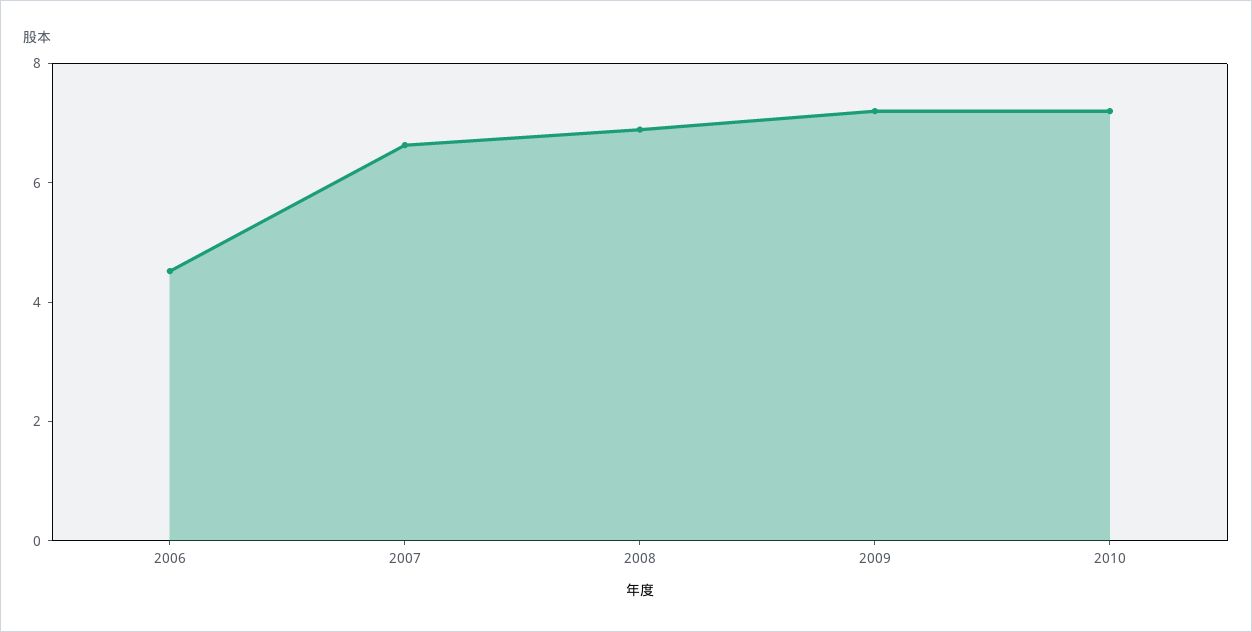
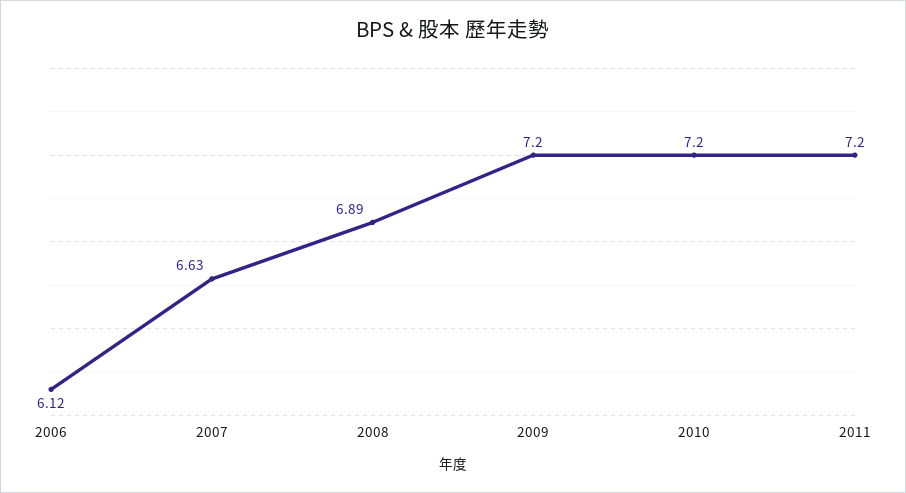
2006: 4.5 -> 6.12
2011: none -> 7.2

